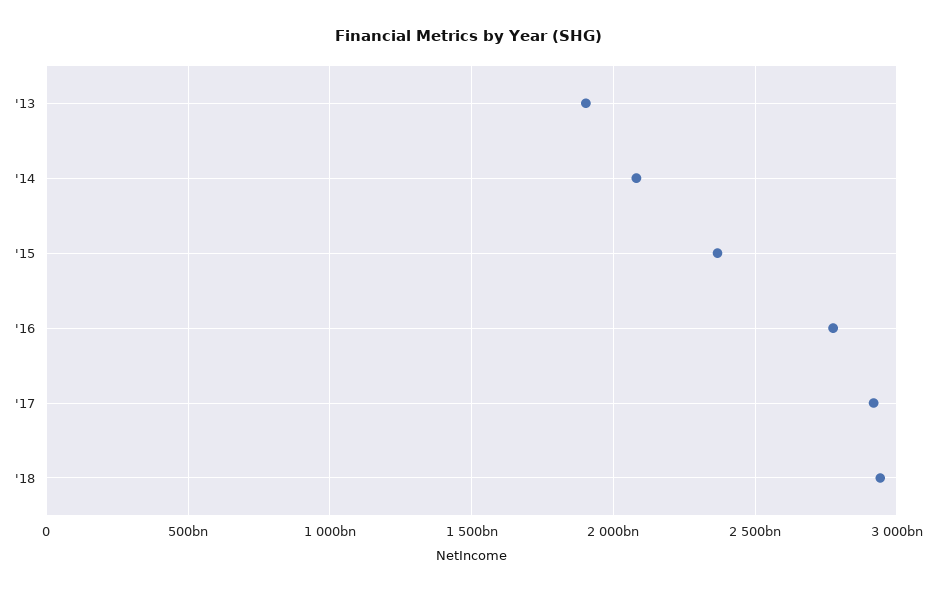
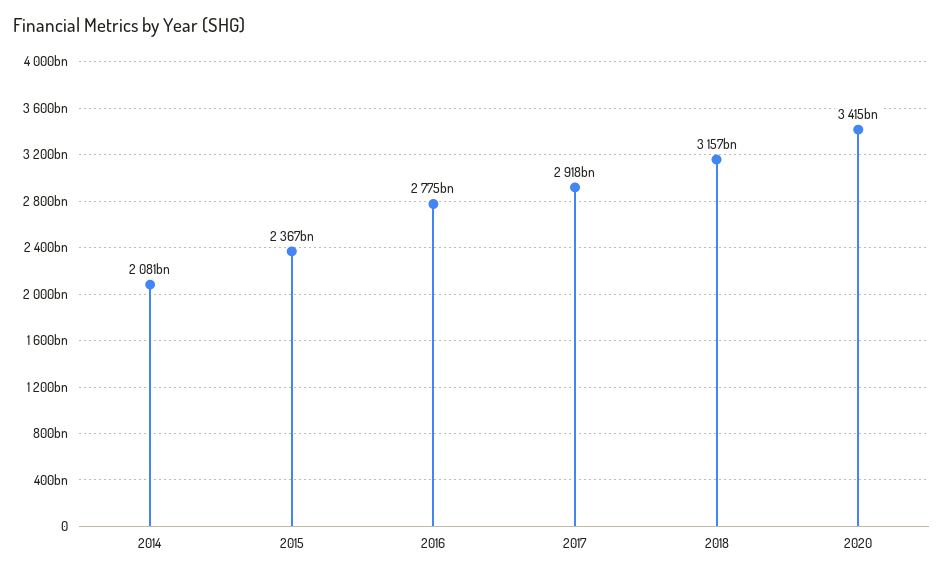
'13: 1900000000000 -> none
'18: 2950000000000 -> 3157000000000
2020: none -> 3415000000000

